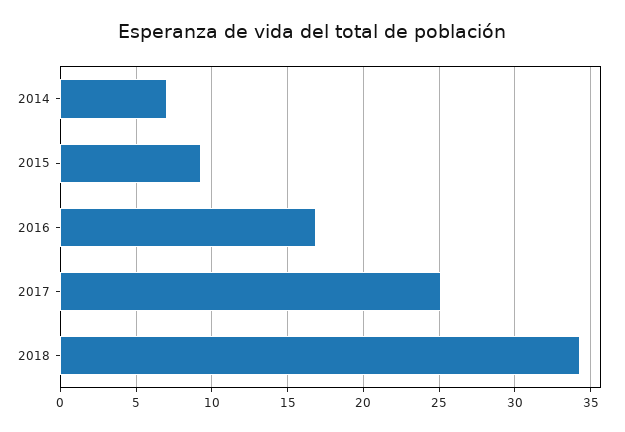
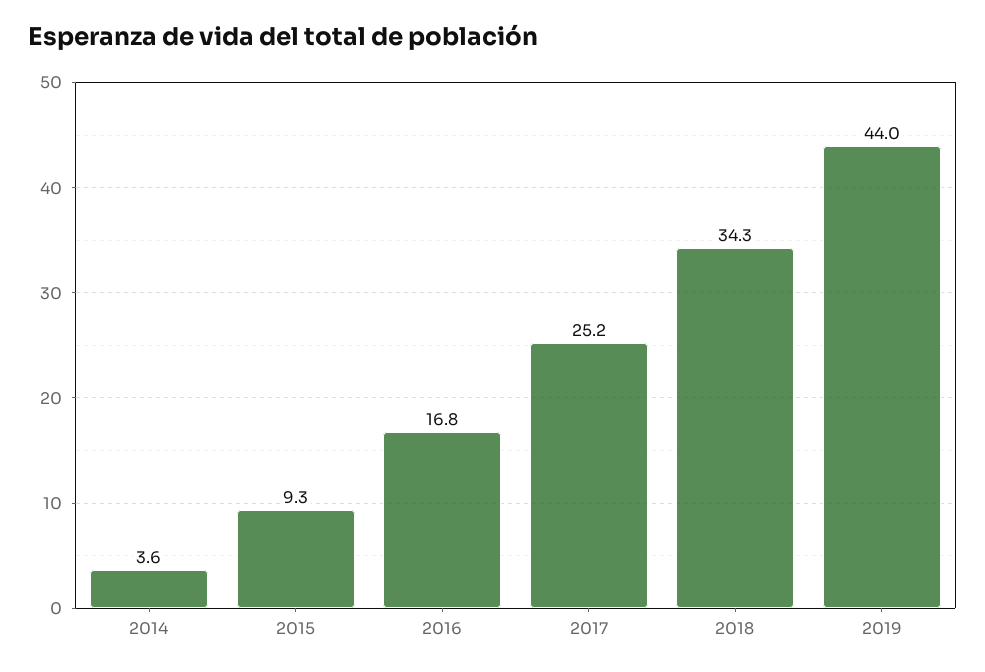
2014: 7 -> 3.6
2019: none -> 44

